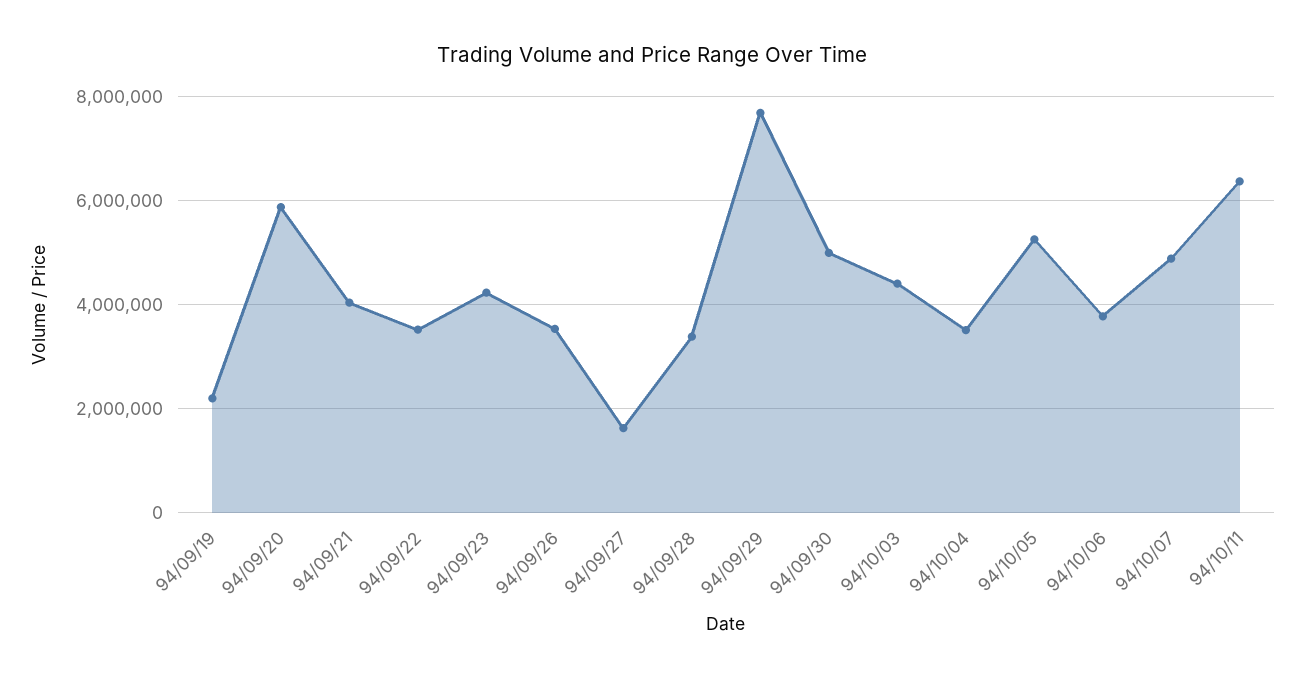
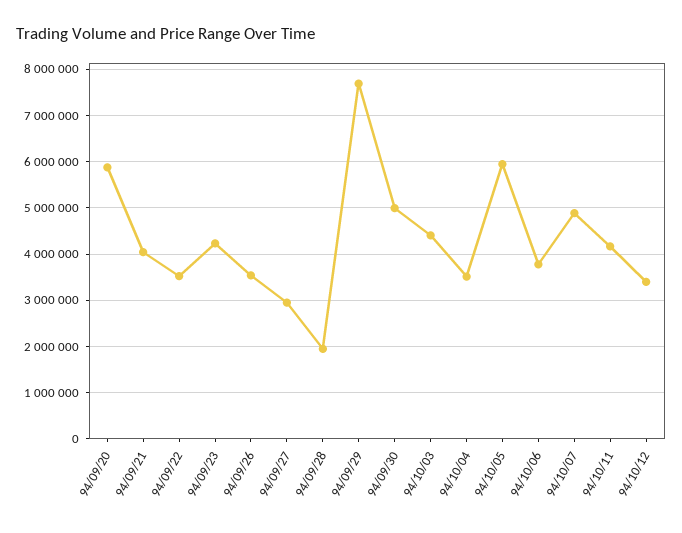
94/09/19: 2200000 -> none
94/09/27: 1600000 -> 3000000
94/09/28: 3400000 -> 2000000
94/10/05: 5200000 -> 6000000
94/10/11: 6400000 -> 4200000
94/10/12: none -> 3400000

